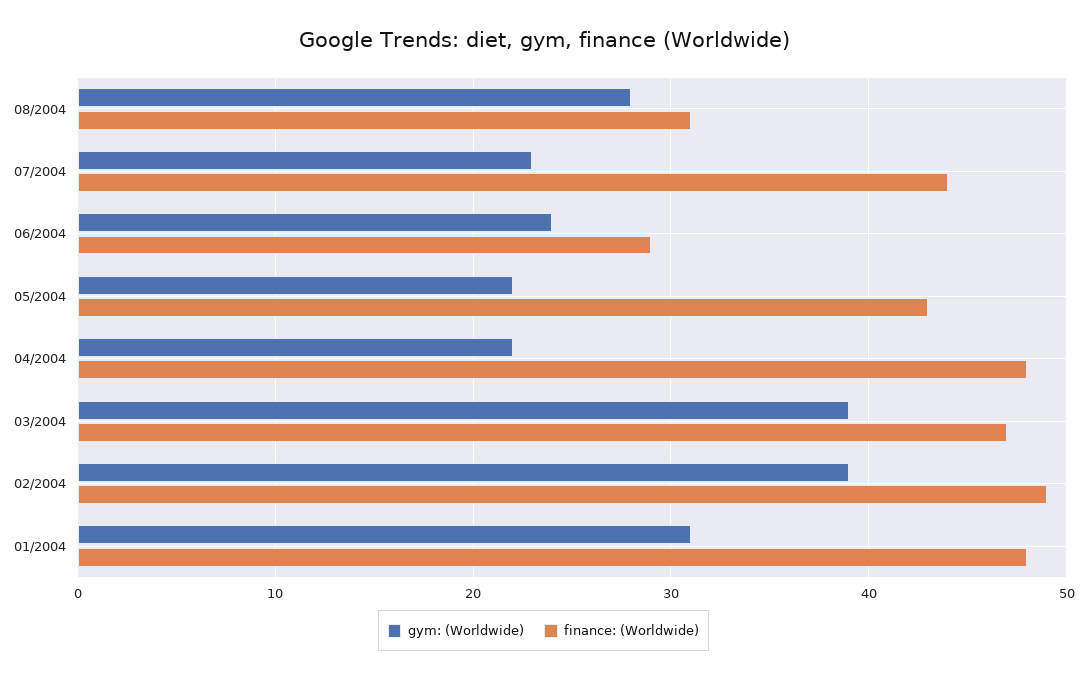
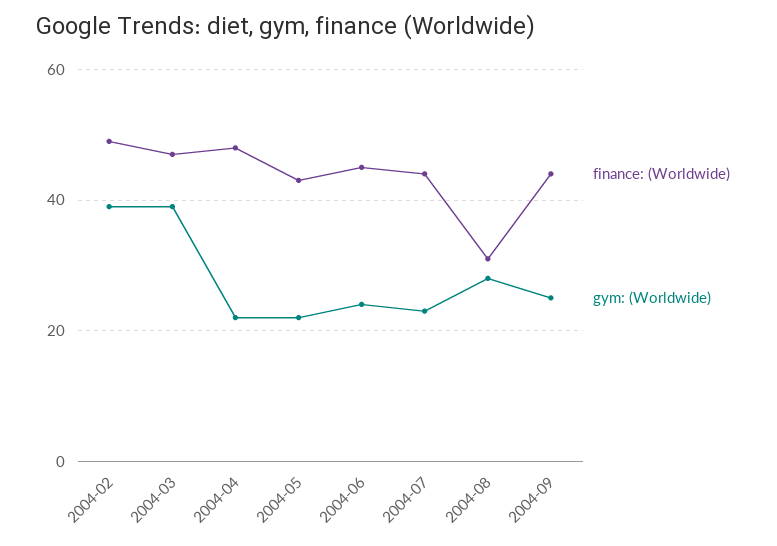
finance: (Worldwide), 06/2004: 29 -> 45
gym: (Worldwide), 01/2004: 31 -> none
finance: (Worldwide), 01/2004: 48 -> none
finance: (Worldwide), 2004-09: none -> 45
gym: (Worldwide), 2004-09: none -> 25

